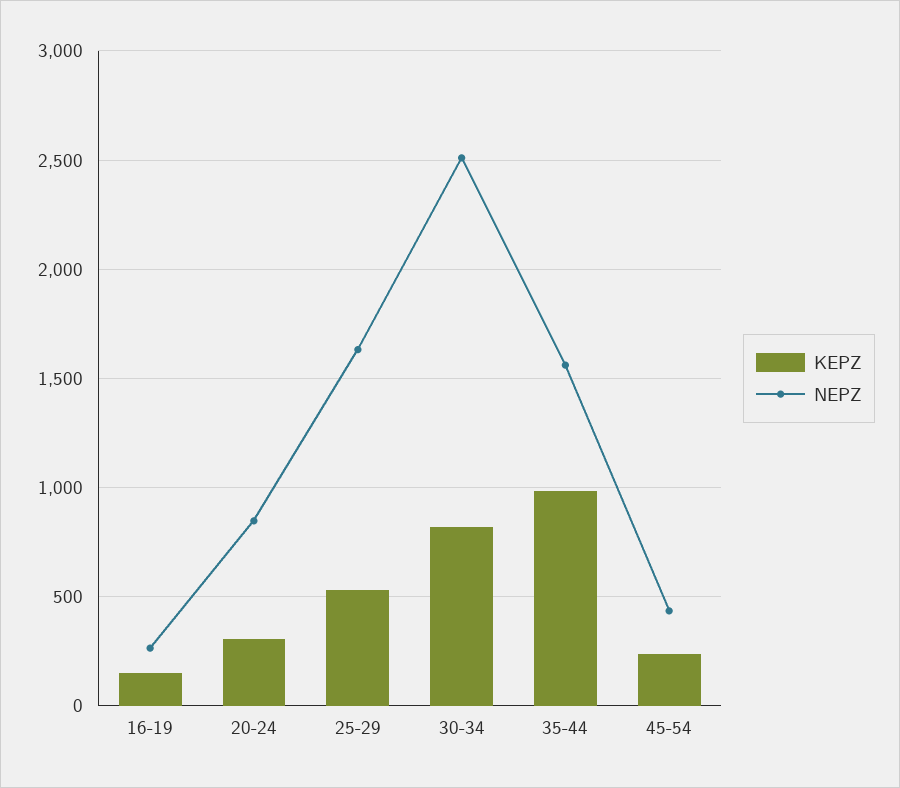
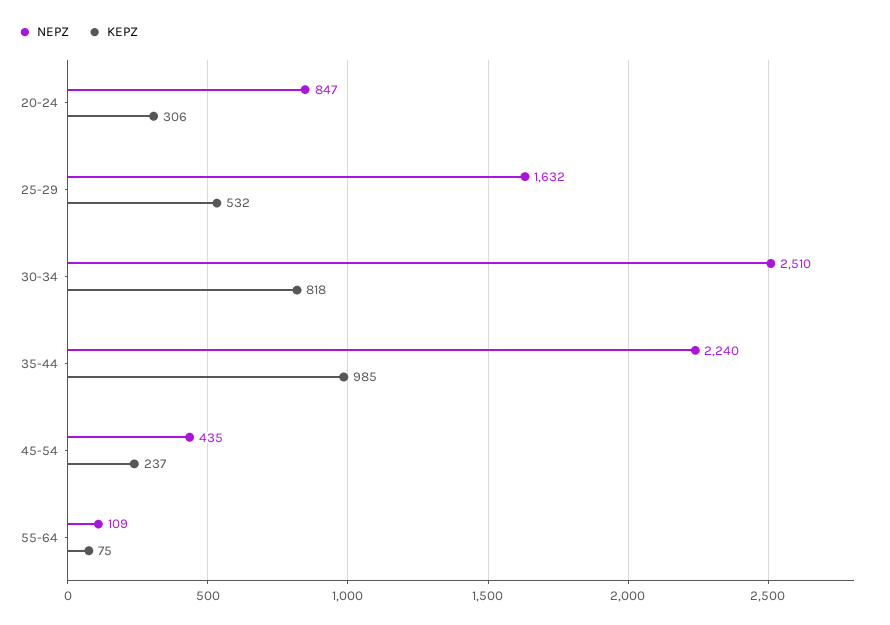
KEPZ, 16-19: 150 -> none
NEPZ, 16-19: 250 -> none
NEPZ, 35-44: 1550 -> 2240
NEPZ, 55-64: none -> 109
KEPZ, 55-64: none -> 75

